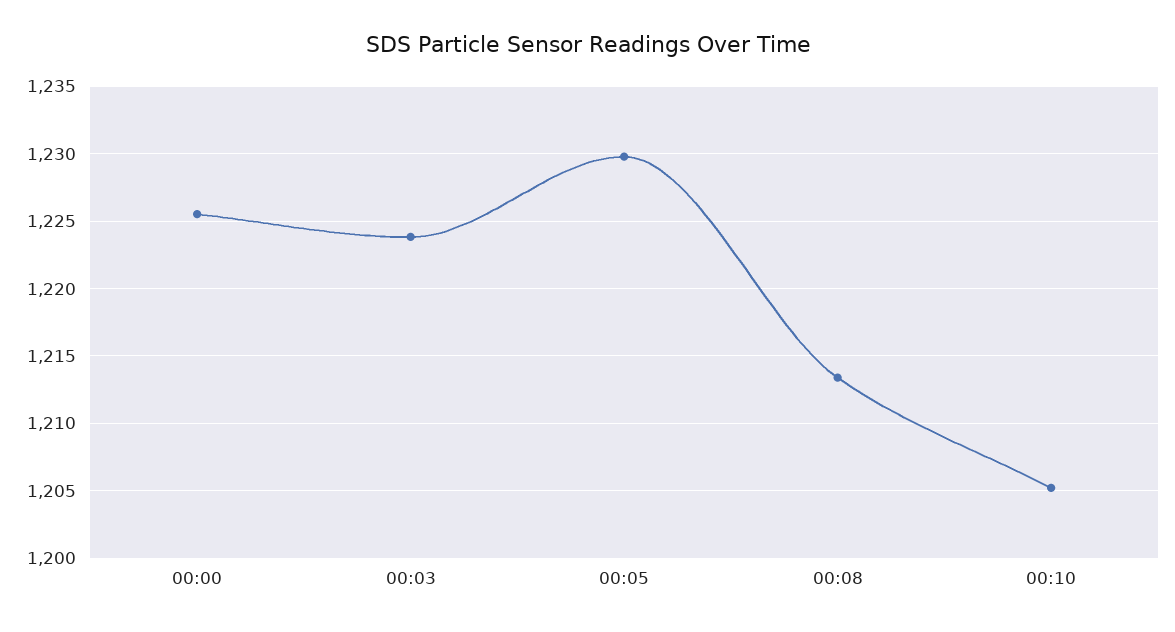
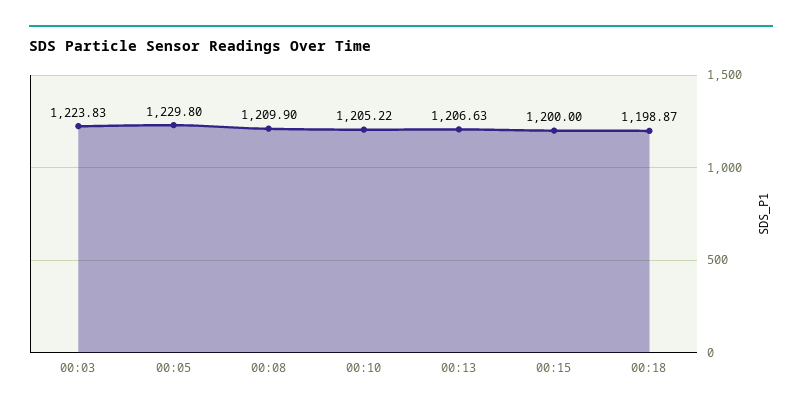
00:00: 1225.5 -> none
00:08: 1213.5 -> 1209.9
00:13: none -> 1206.63
00:15: none -> 1200
00:18: none -> 1198.87

